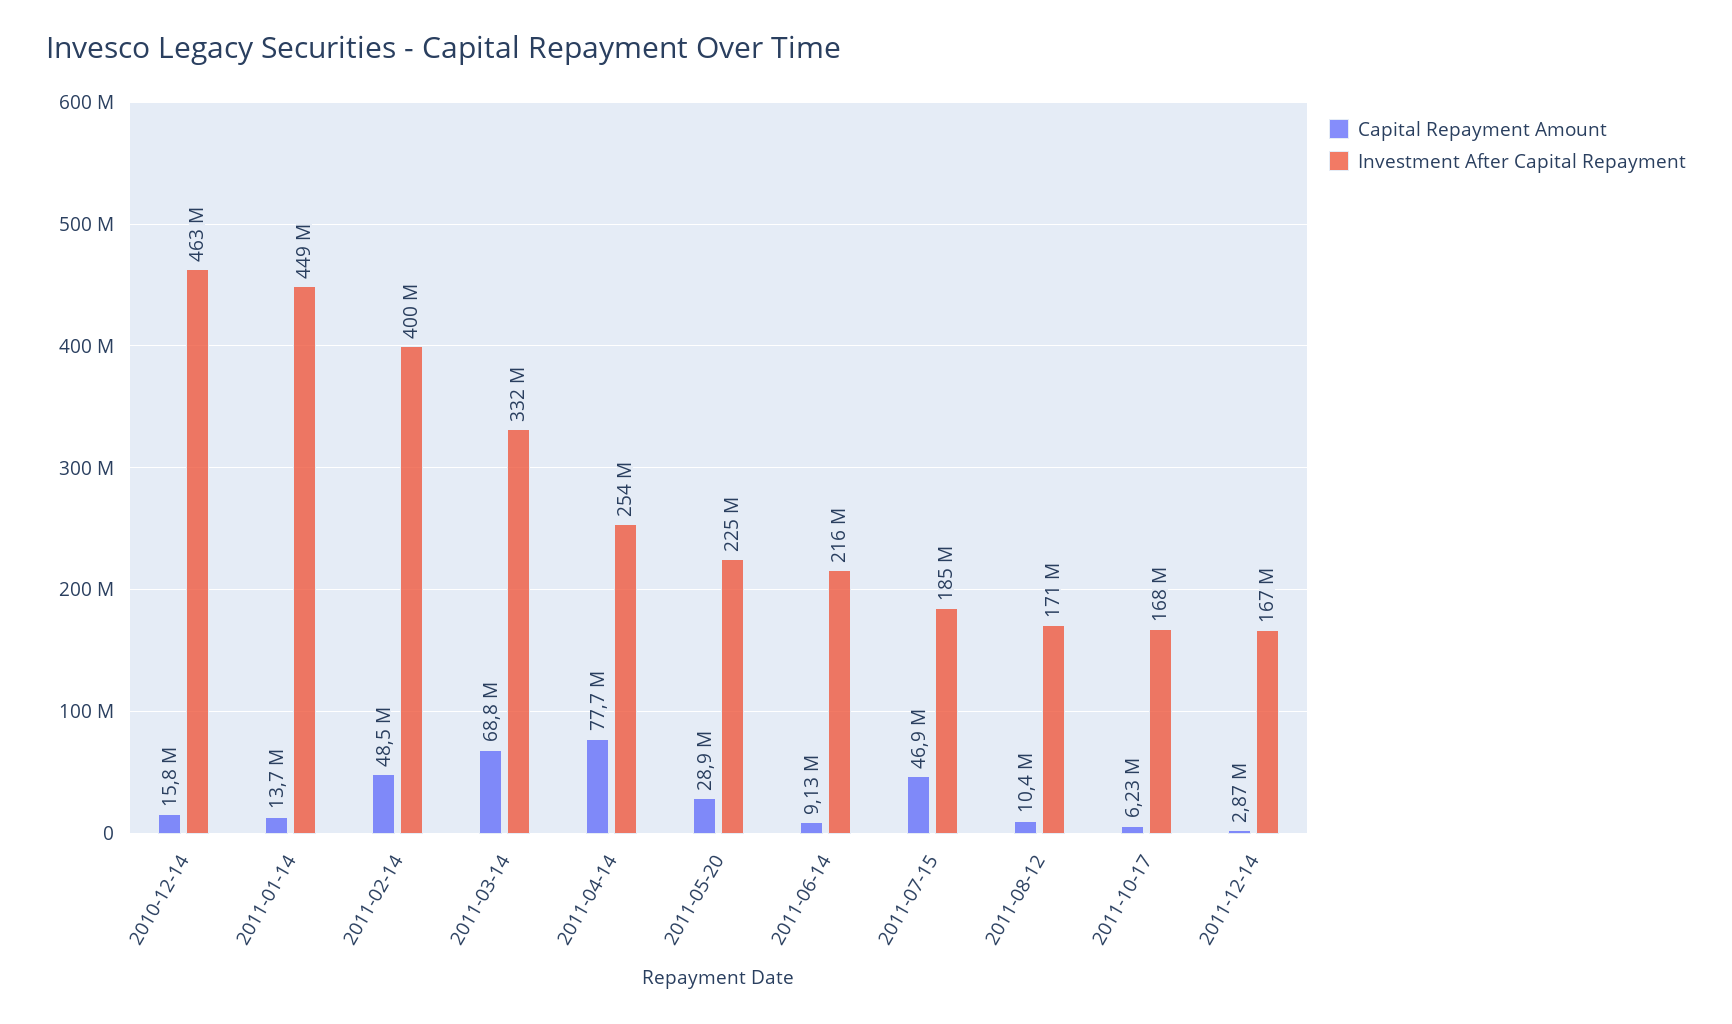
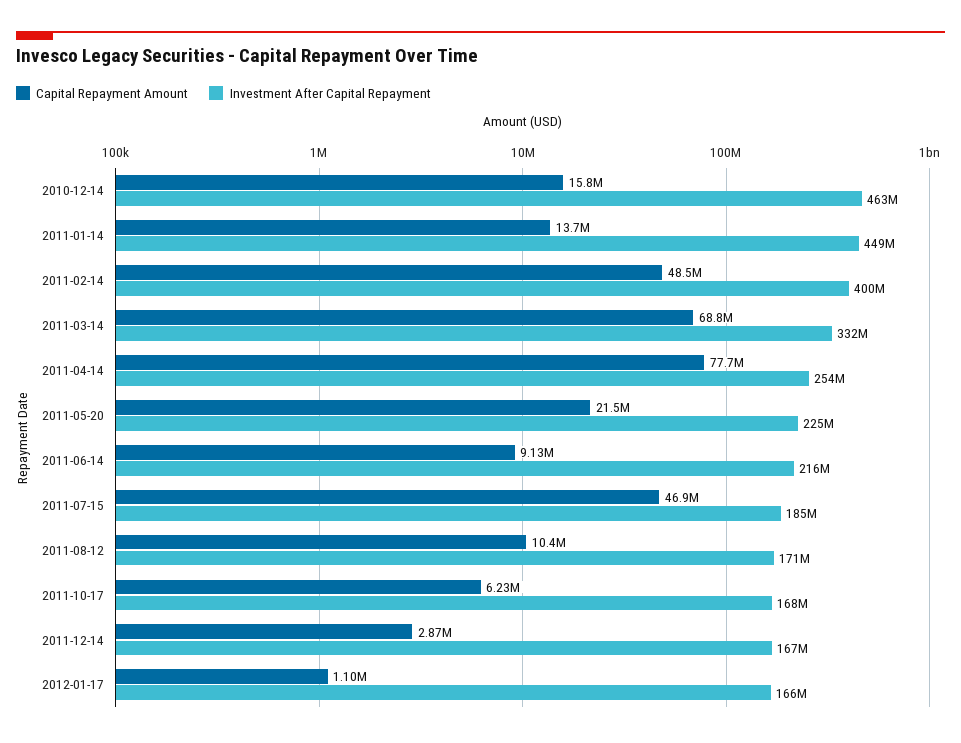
Capital Repayment Amount, 2011-05-20: 28900000 -> 21500000
Capital Repayment Amount, 2012-01-17: none -> 1100000
Investment After Capital Repayment, 2012-01-17: none -> 166000000

